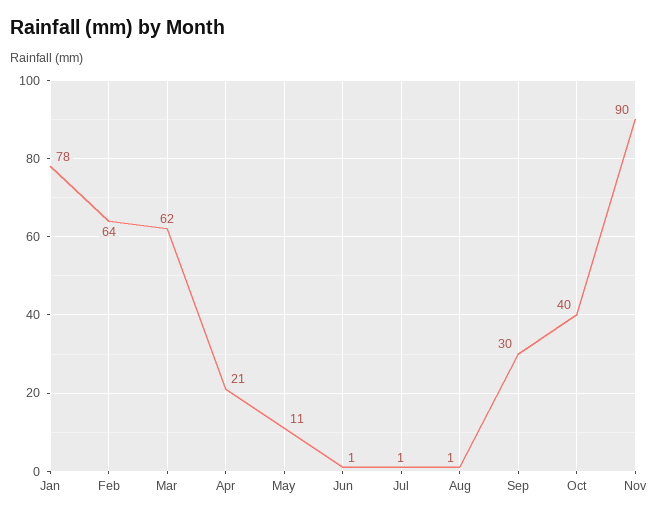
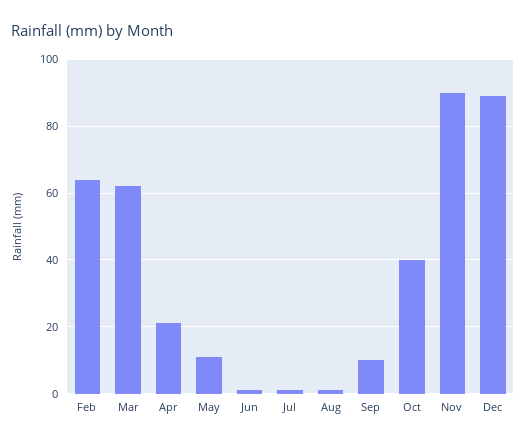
Jan: 78 -> none
Sep: 30 -> 10
Dec: none -> 90

